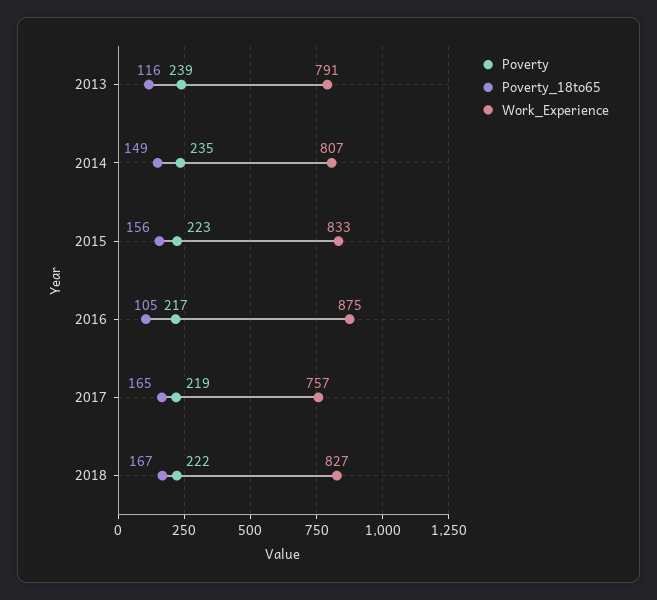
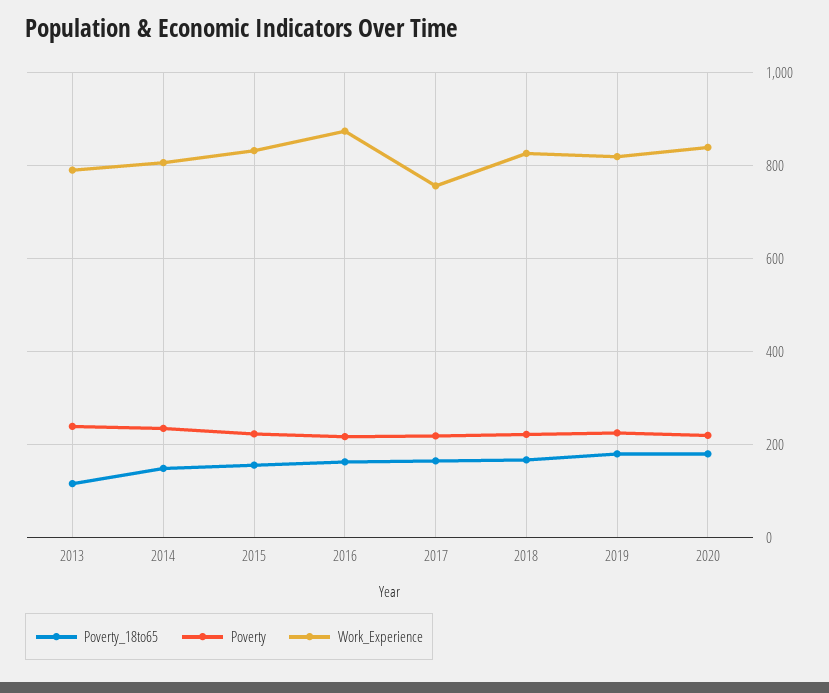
Poverty_18to65, 2016: 105 -> 160
Poverty_18to65, 2019: none -> 180
Poverty, 2019: none -> 220
Work_Experience, 2019: none -> 820
Poverty_18to65, 2020: none -> 180
Poverty, 2020: none -> 220
Work_Experience, 2020: none -> 840

